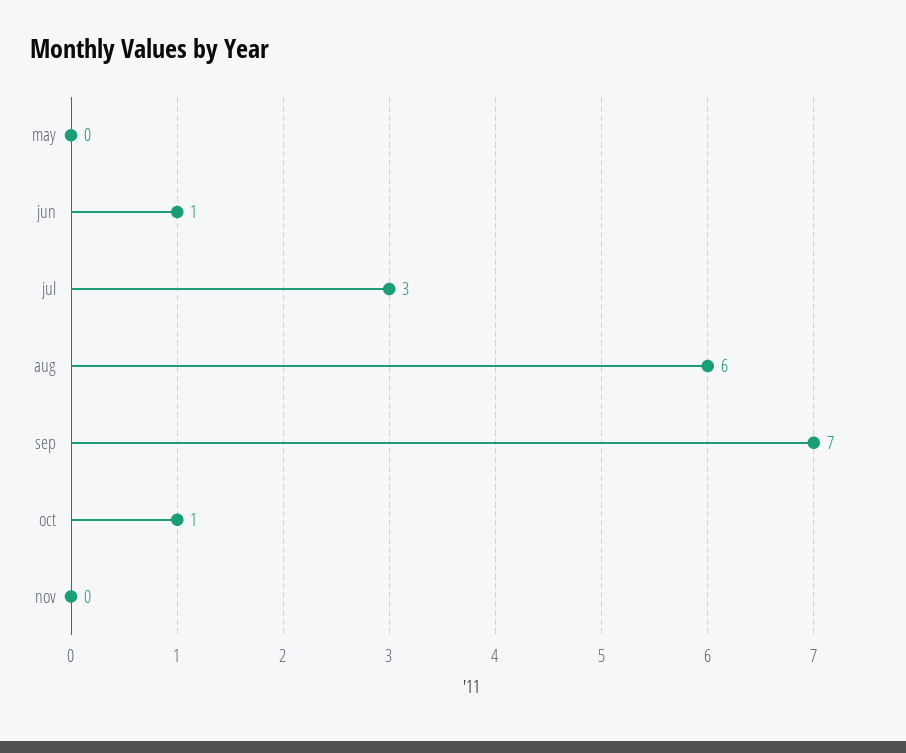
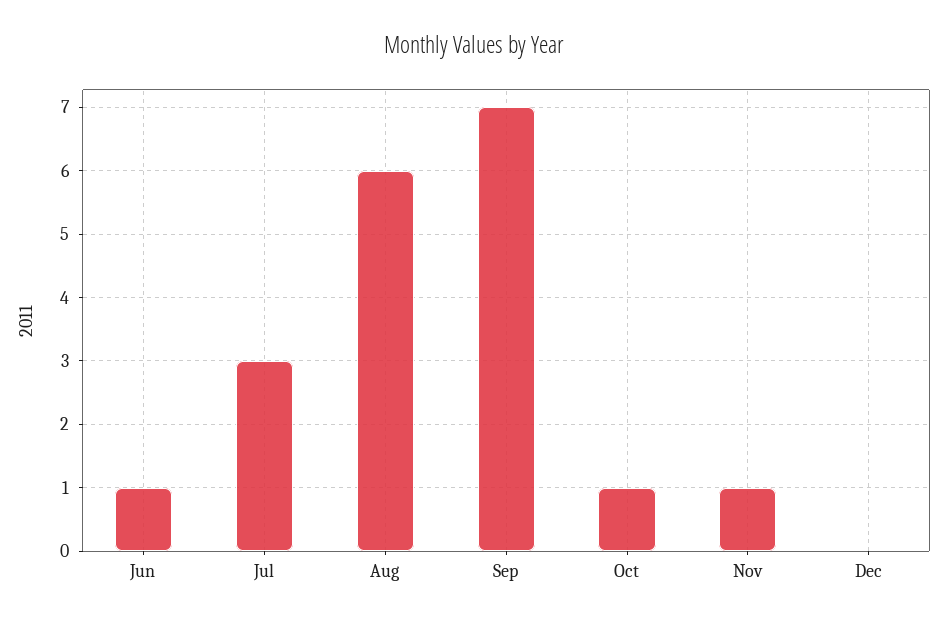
may: 0 -> none
nov: 0 -> 1
Dec: none -> 0

